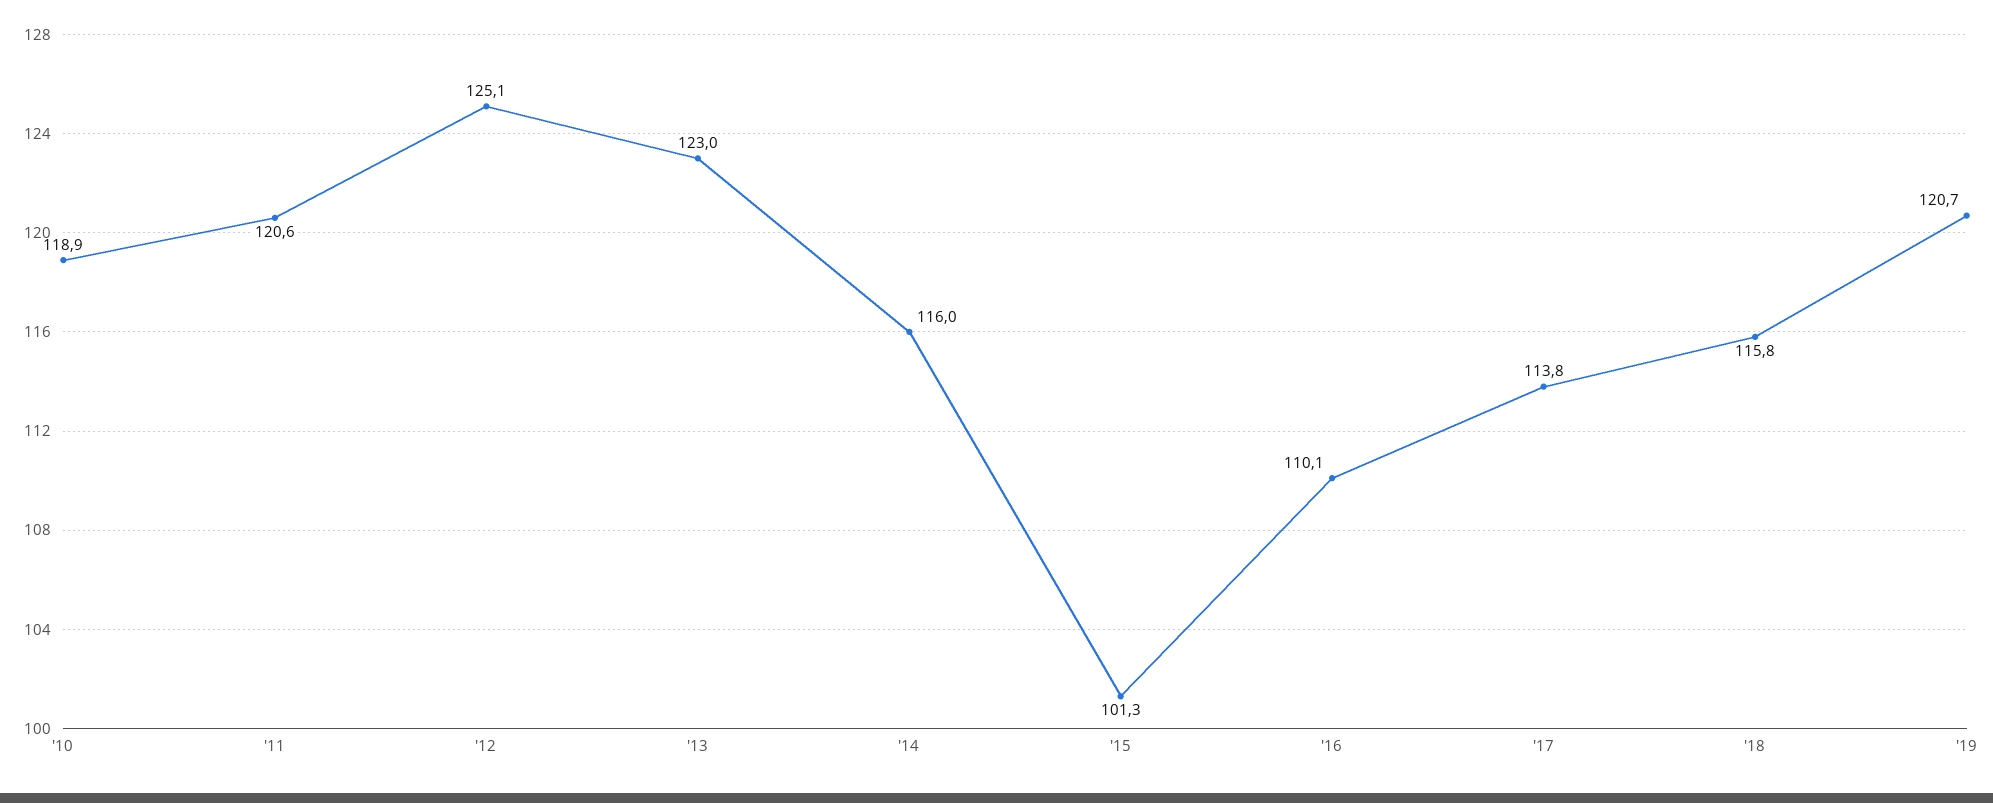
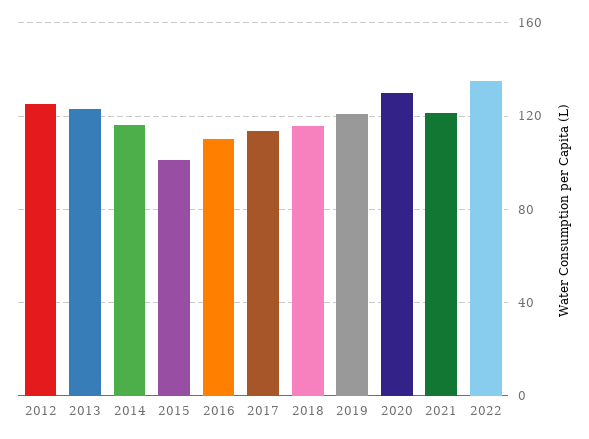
'10: 118.9 -> none
'11: 120.6 -> none
2020: none -> 130
2021: none -> 120
2022: none -> 135

